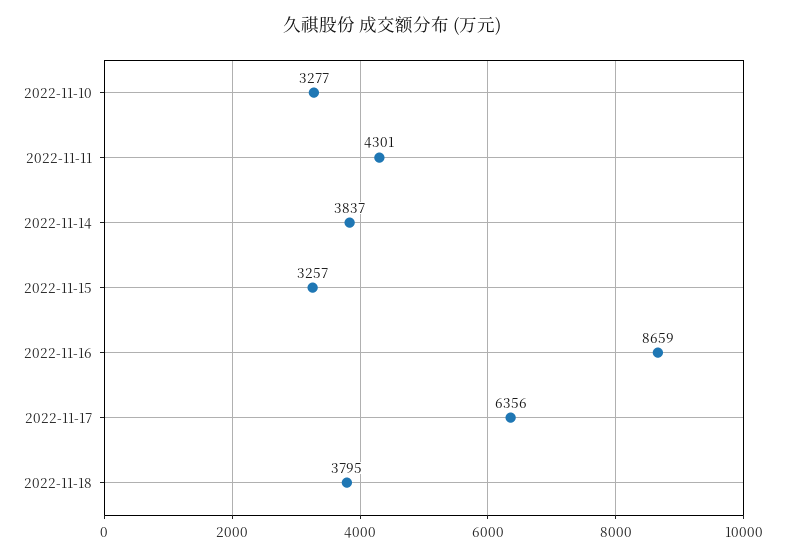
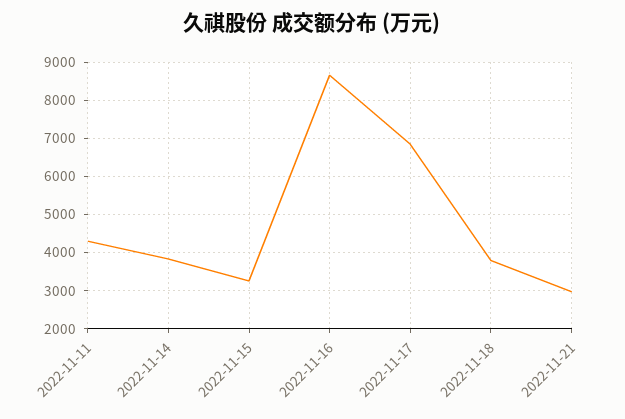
2022-11-10: 3277 -> none
2022-11-17: 6356 -> 6800
2022-11-21: none -> 3000

